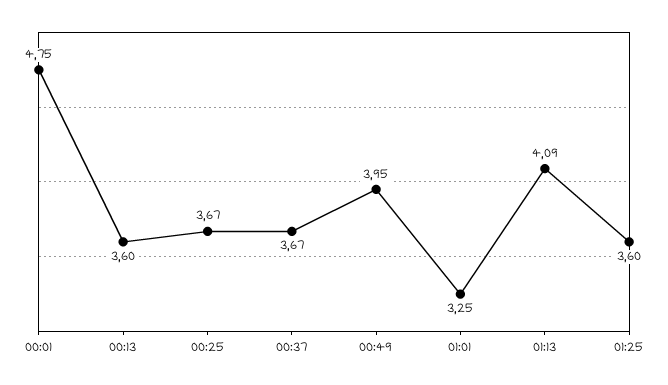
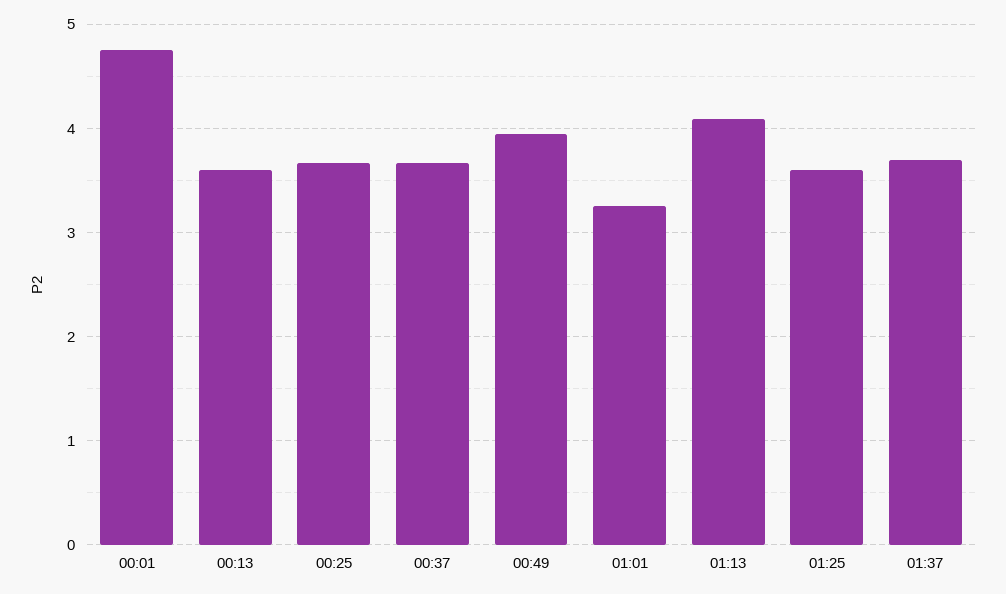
01:37: none -> 3.7

